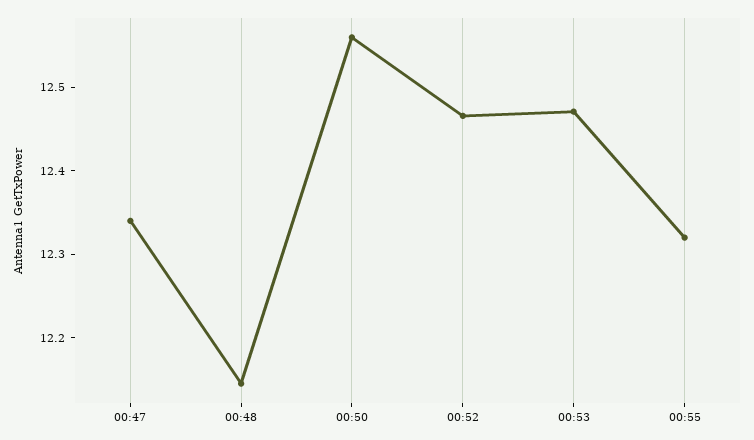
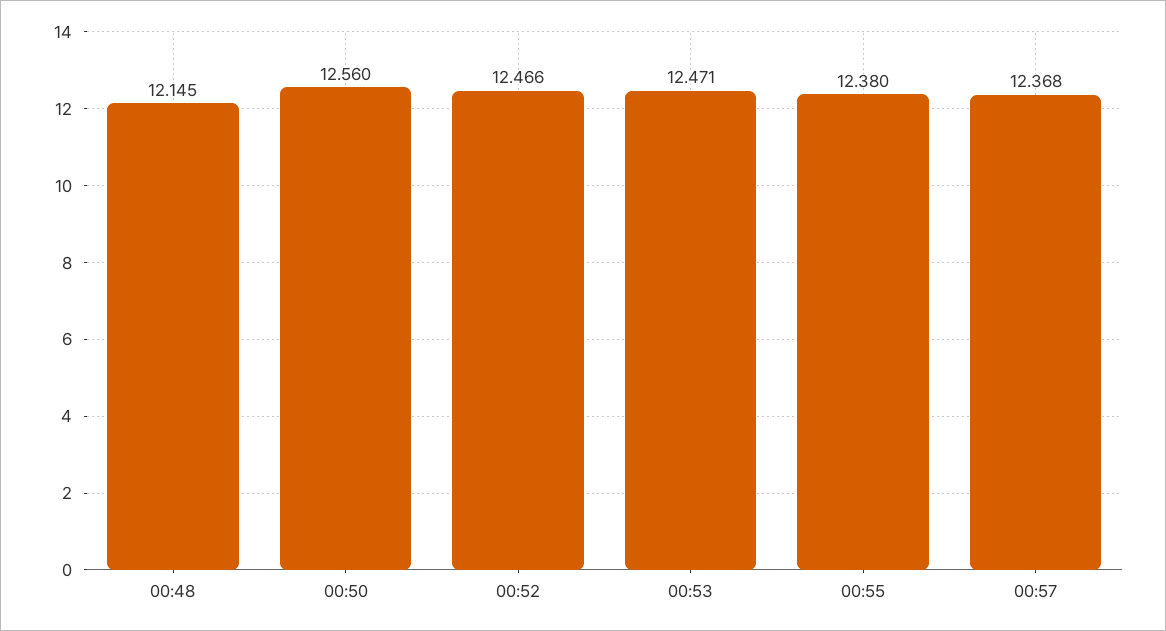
00:47: 12.34 -> none
00:55: 12.32 -> 12.38
00:57: none -> 12.368

